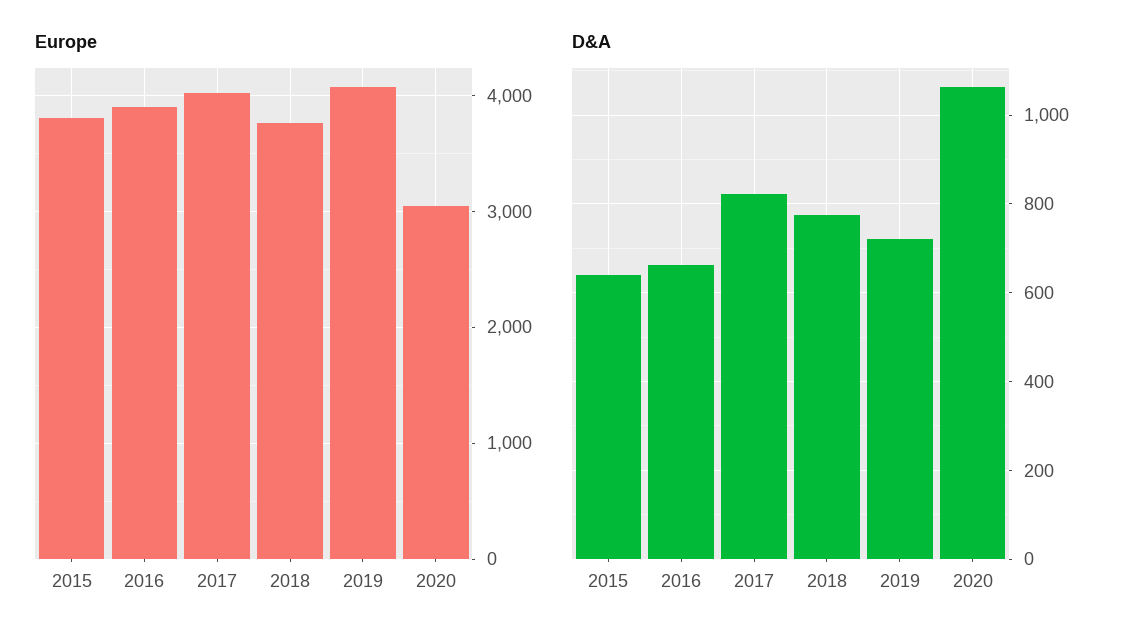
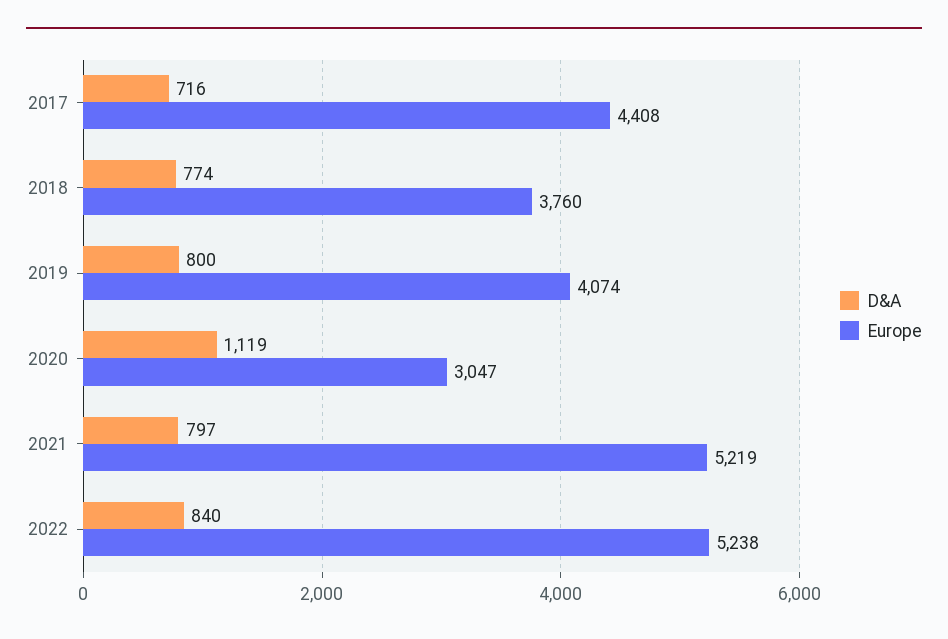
Europe, 2015: 3800 -> none
Europe, 2016: 3900 -> none
Europe, 2017: 4000 -> 4408
D&A, 2015: 640 -> none
D&A, 2016: 660 -> none
D&A, 2017: 820 -> 716
D&A, 2019: 720 -> 800
D&A, 2020: 1060 -> 1119
D&A, 2021: none -> 797
Europe, 2021: none -> 5219
D&A, 2022: none -> 840
Europe, 2022: none -> 5238

